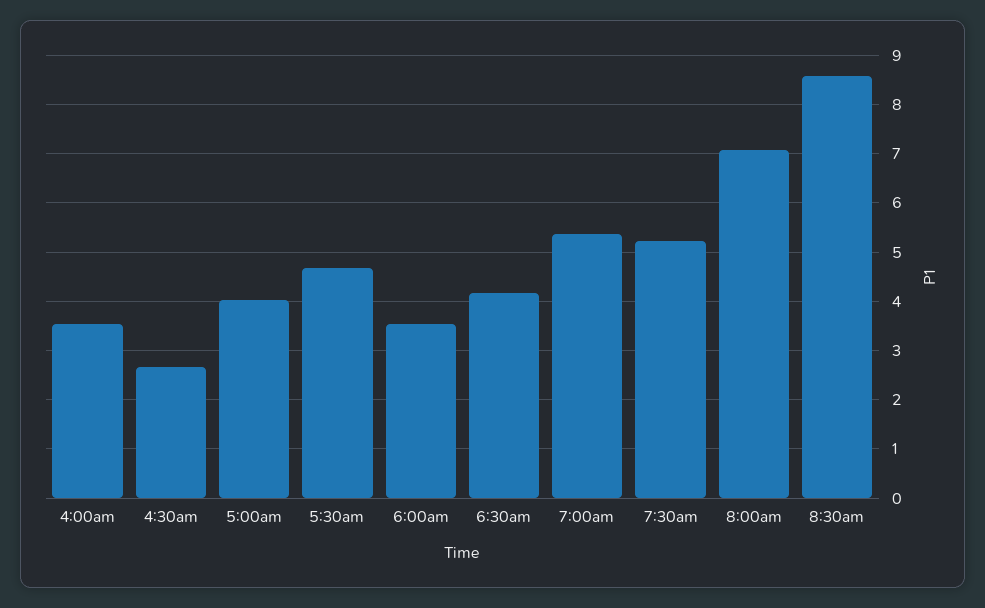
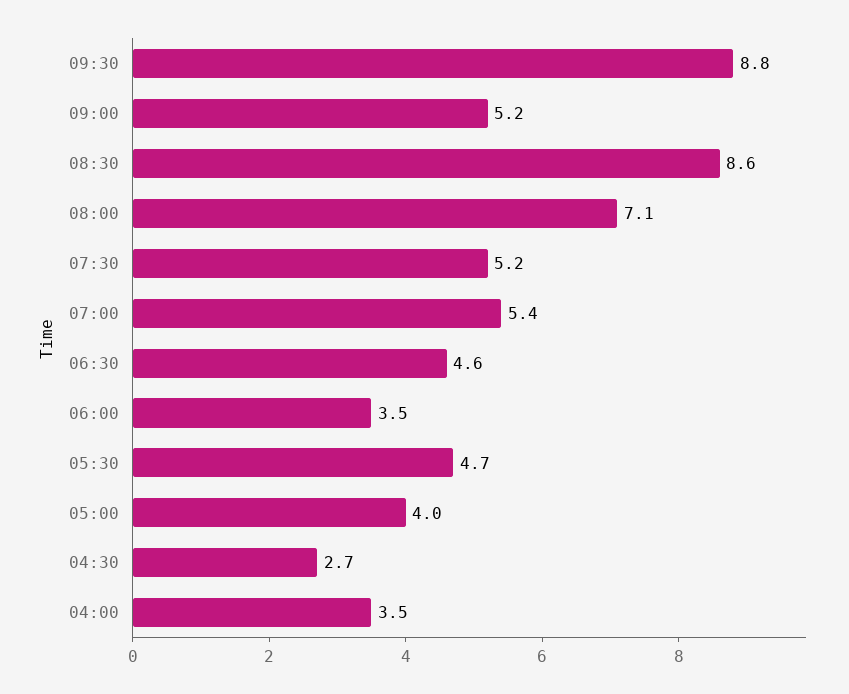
6:30am: 4.2 -> 4.6
09:30: none -> 8.8
09:00: none -> 5.2

